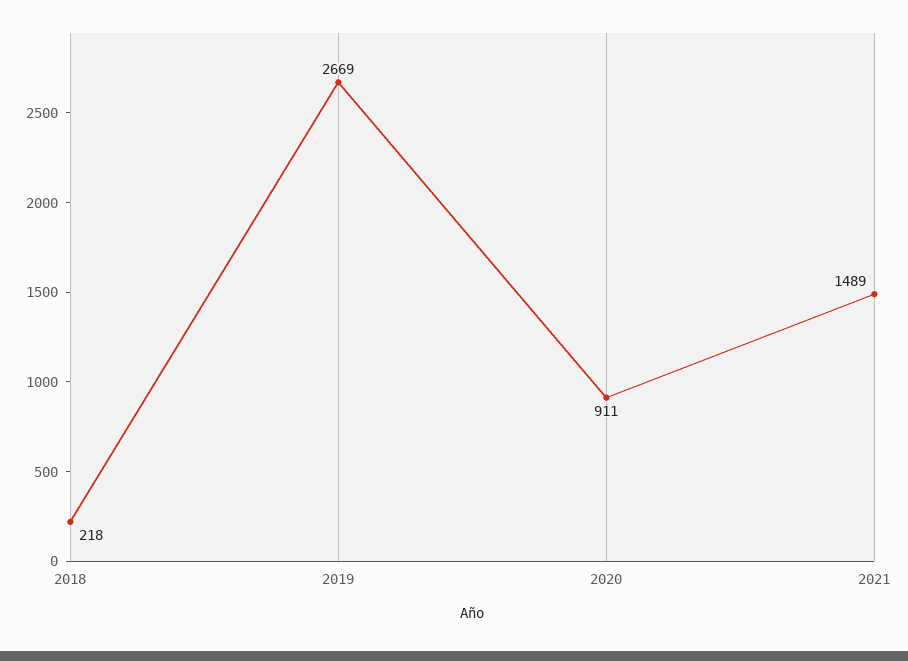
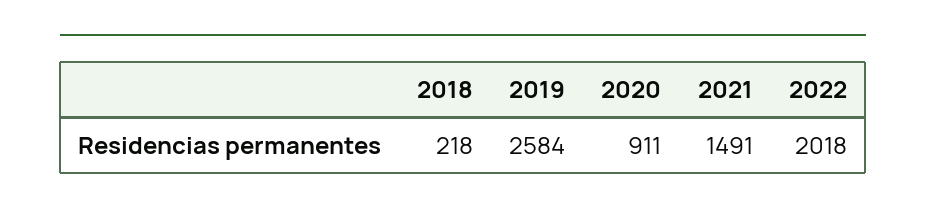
2019: 2669 -> 2584
2021: 1489 -> 1491
2022: none -> 2018

